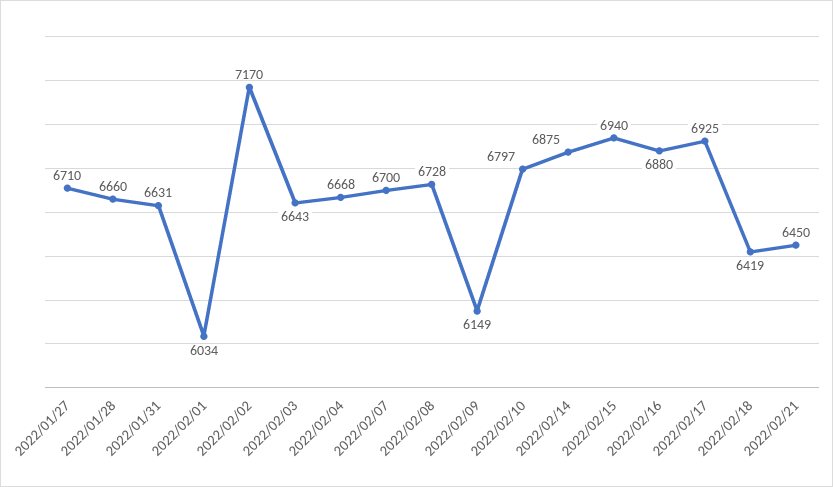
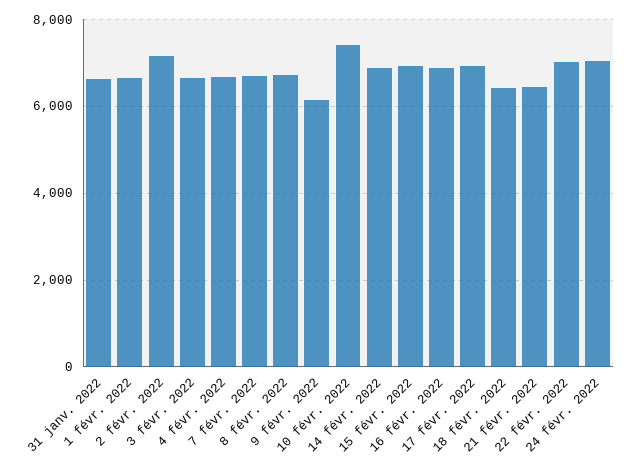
2022/01/27: 6710 -> none
2022/01/28: 6660 -> none
2022/02/01: 6034 -> 6600
2022/02/10: 6797 -> 7400
22 févr. 2022: none -> 7000
24 févr. 2022: none -> 7000

